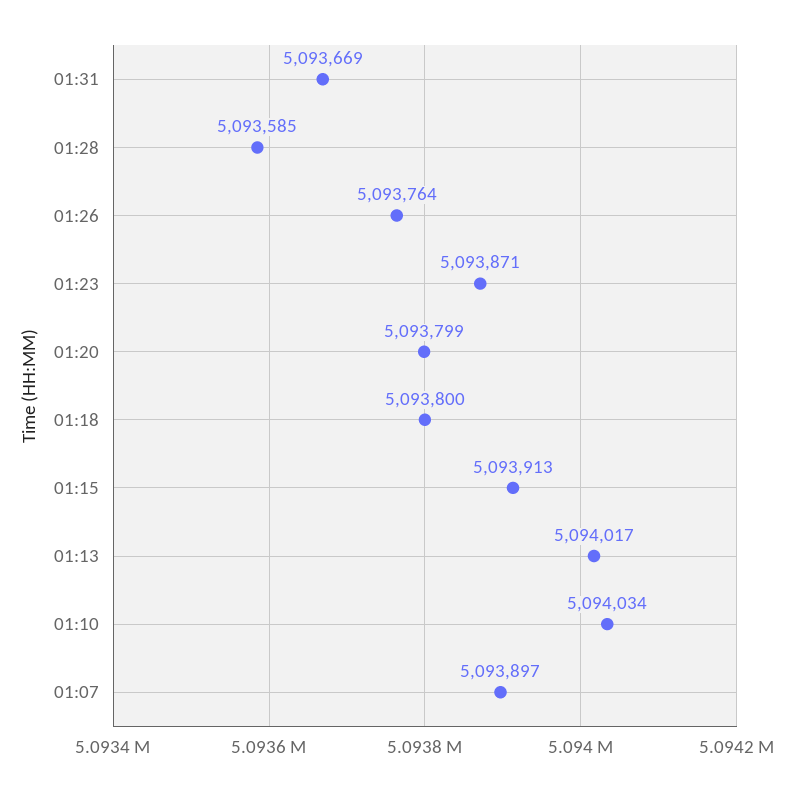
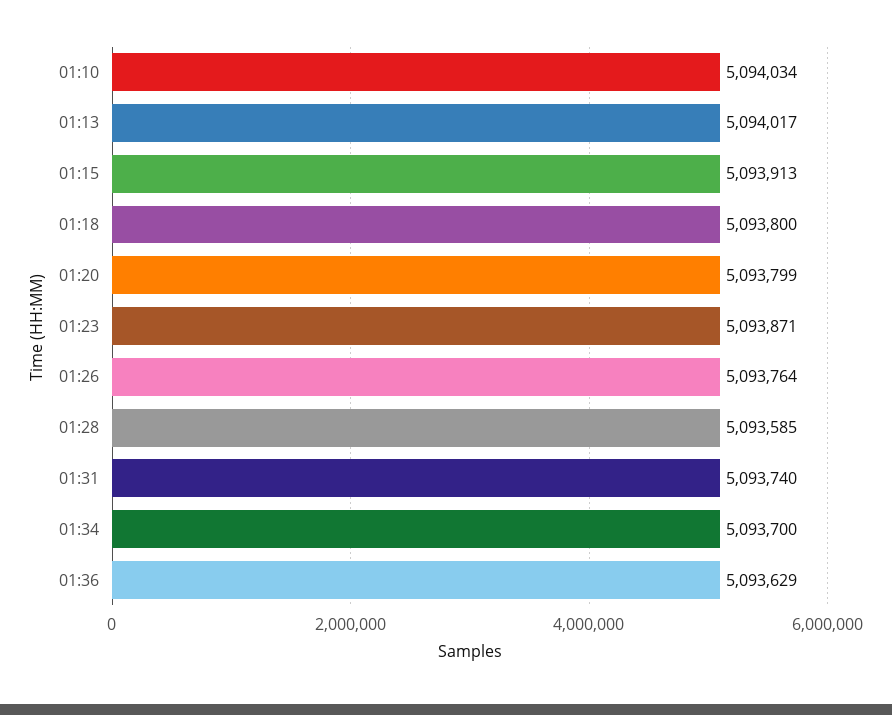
01:31: 5093669 -> 5093740
01:07: 5093897 -> none
01:34: none -> 5093700
01:36: none -> 5093629

